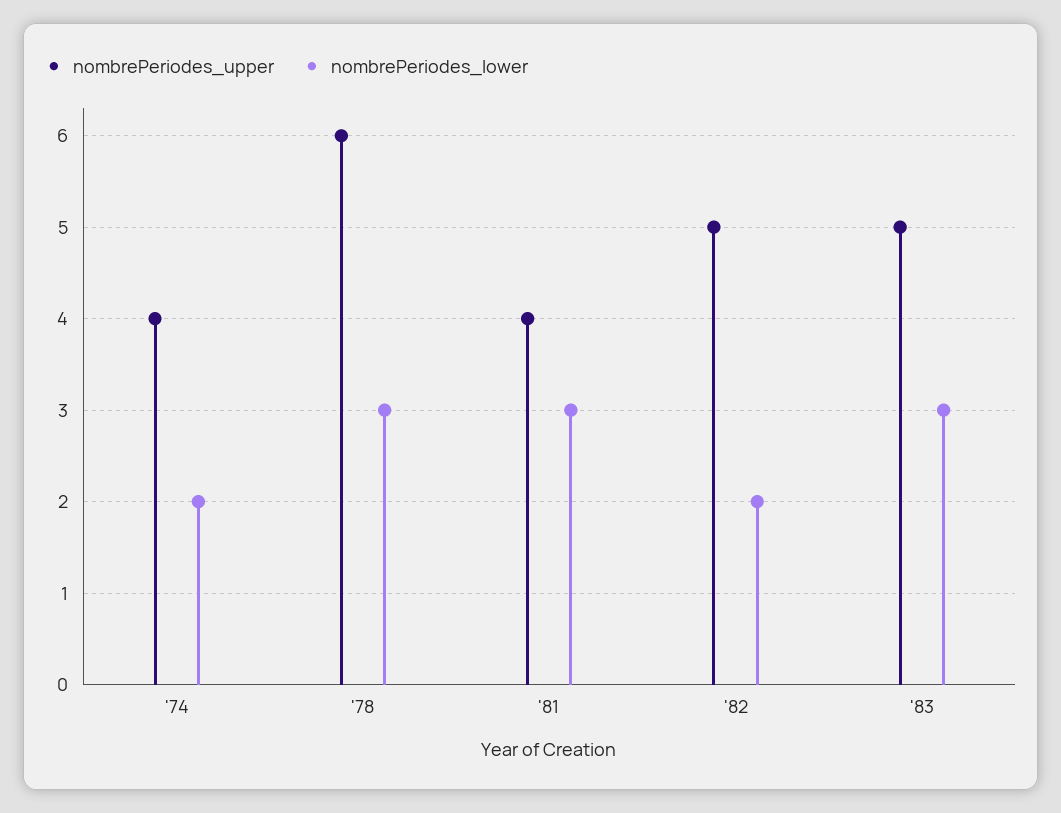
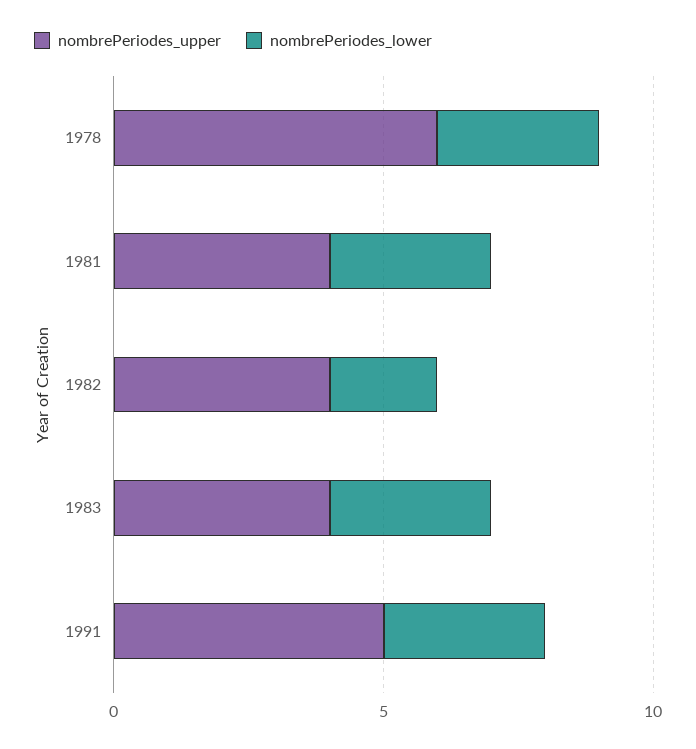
nombrePeriodes_upper, '74: 4 -> none
nombrePeriodes_lower, '74: 2 -> none
nombrePeriodes_upper, '82: 5 -> 4
nombrePeriodes_upper, '83: 5 -> 4
nombrePeriodes_upper, 1991: none -> 5
nombrePeriodes_lower, 1991: none -> 3

